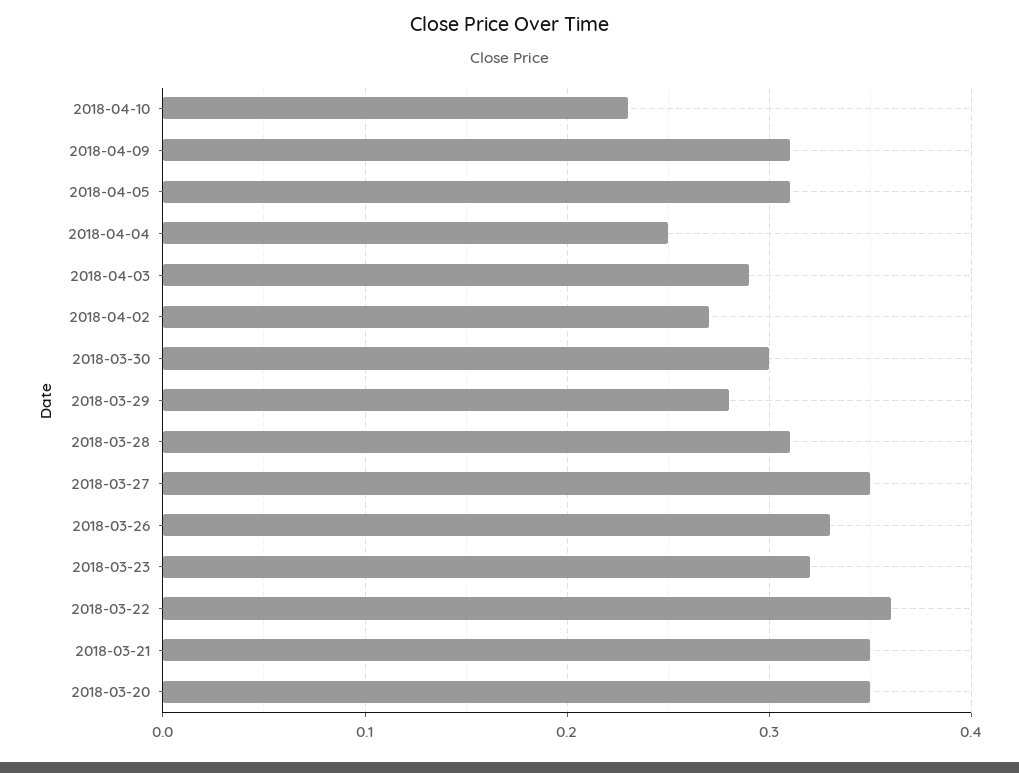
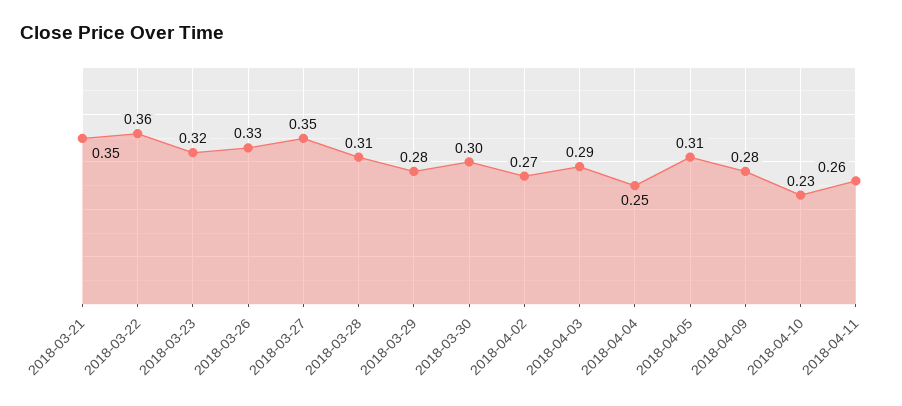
2018-04-09: 0.31 -> 0.28
2018-03-20: 0.35 -> none
2018-04-11: none -> 0.26

